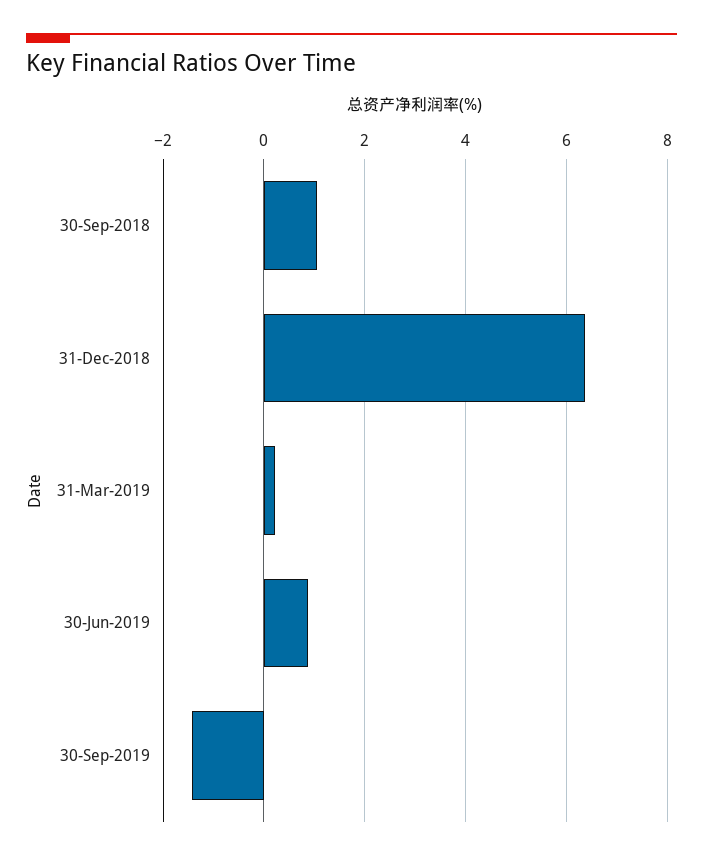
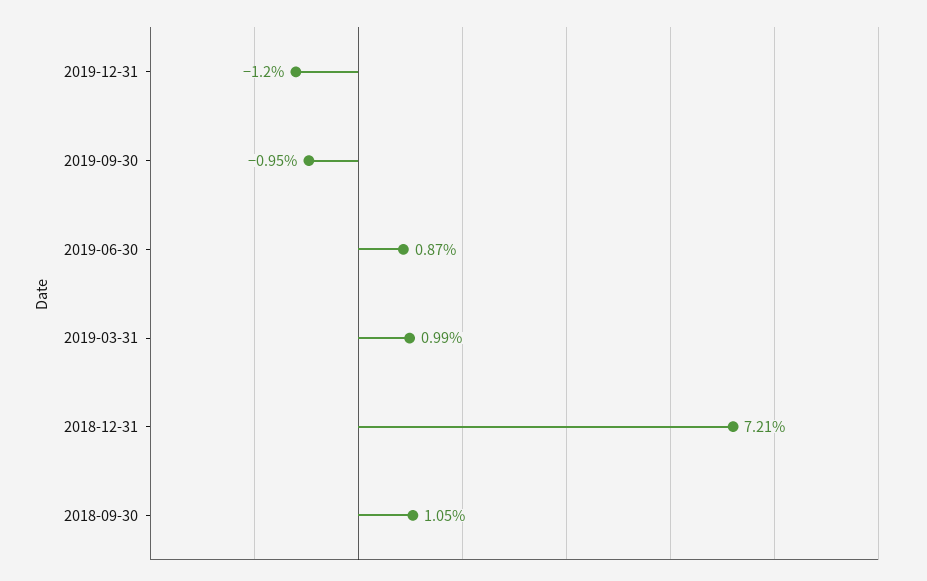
31-Dec-2018: 6.4 -> 7.21
31-Mar-2019: 0.2 -> 0.99
30-Sep-2019: -1.4 -> -0.95
2019-12-31: none -> -1.2

